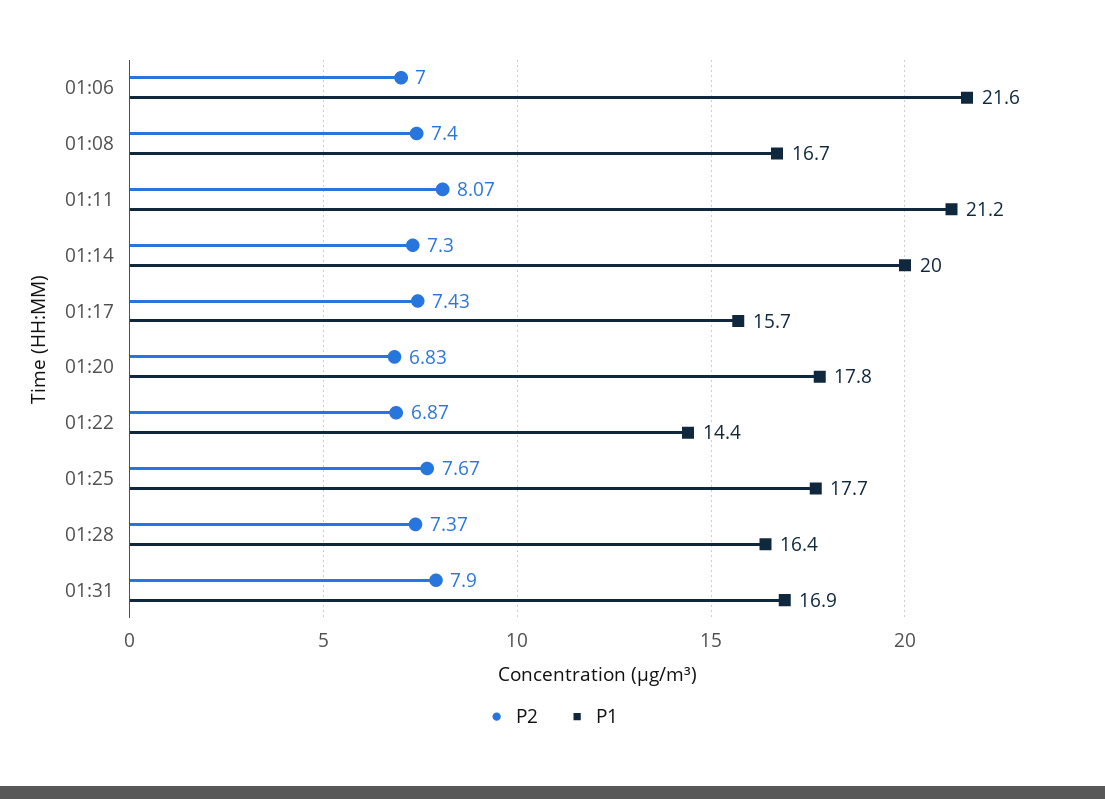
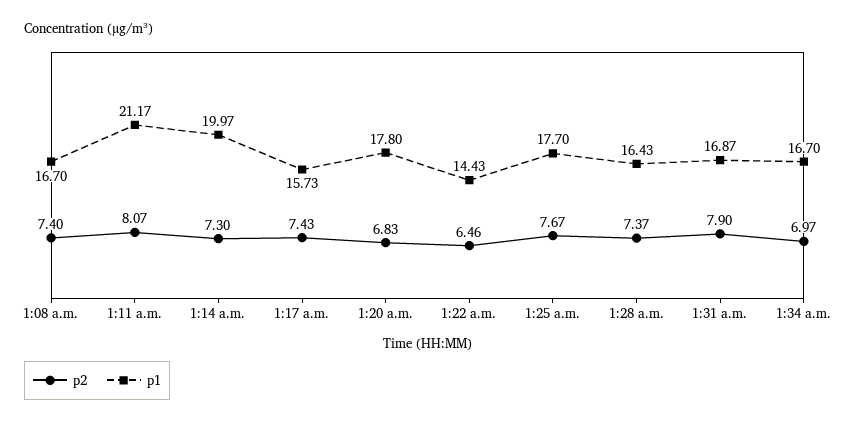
P2, 01:06: 7 -> none
P1, 01:06: 21.6 -> none
P2, 01:22: 6.87 -> 6.46
P2, 1:34 a.m.: none -> 6.97
P1, 1:34 a.m.: none -> 16.7

